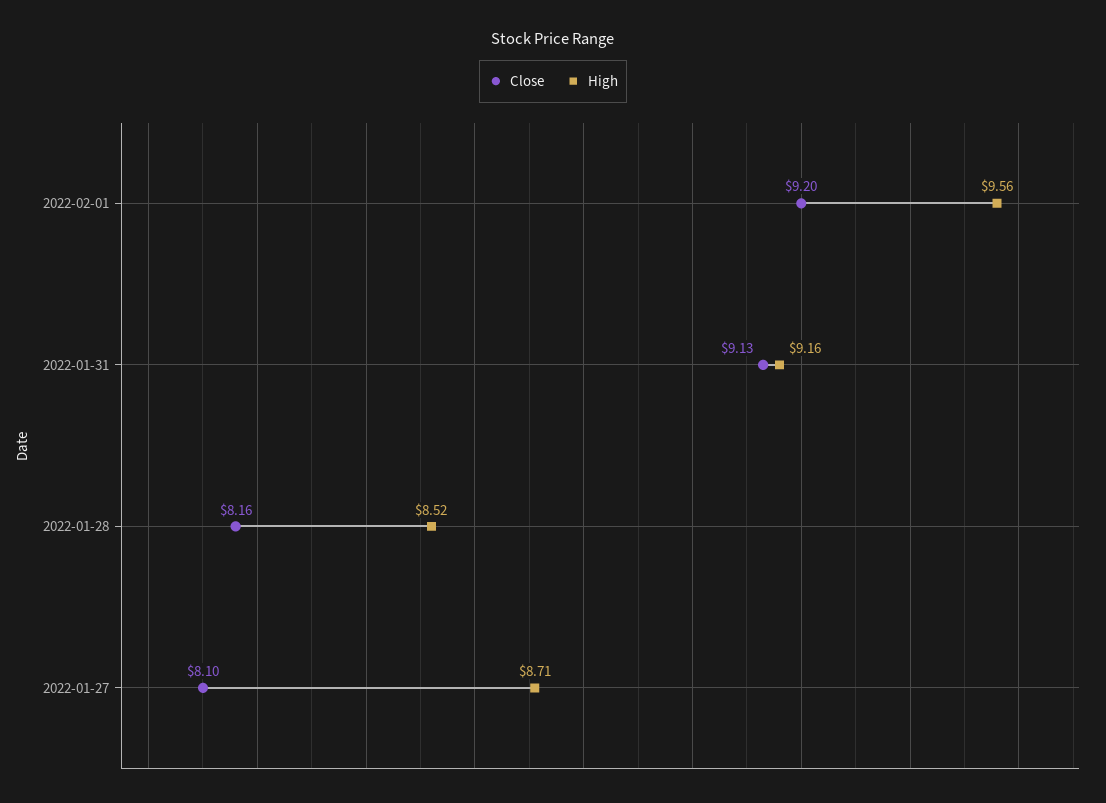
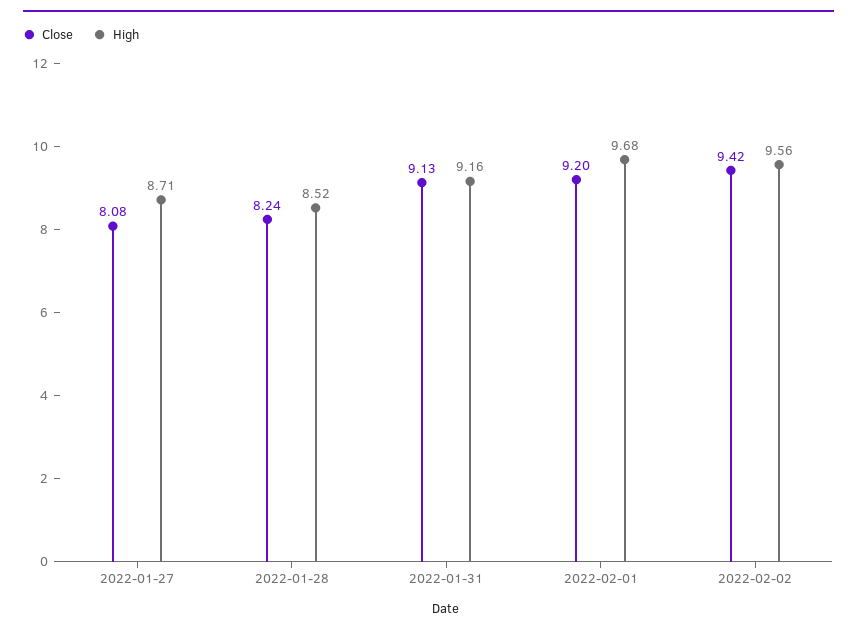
High, 2022-02-01: 9.56 -> 9.68
Close, 2022-01-28: 8.16 -> 8.24
Close, 2022-01-27: 8.1 -> 8.08
Close, 2022-02-02: none -> 9.42
High, 2022-02-02: none -> 9.56

